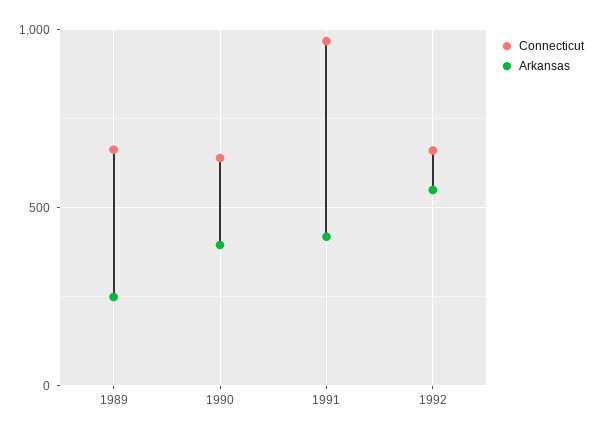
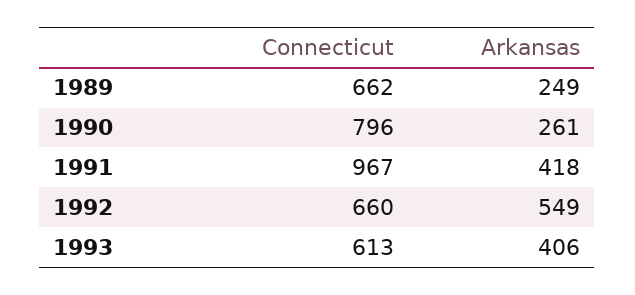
Connecticut, 1990: 650 -> 796
Arkansas, 1990: 400 -> 261
Connecticut, 1993: none -> 613
Arkansas, 1993: none -> 406

